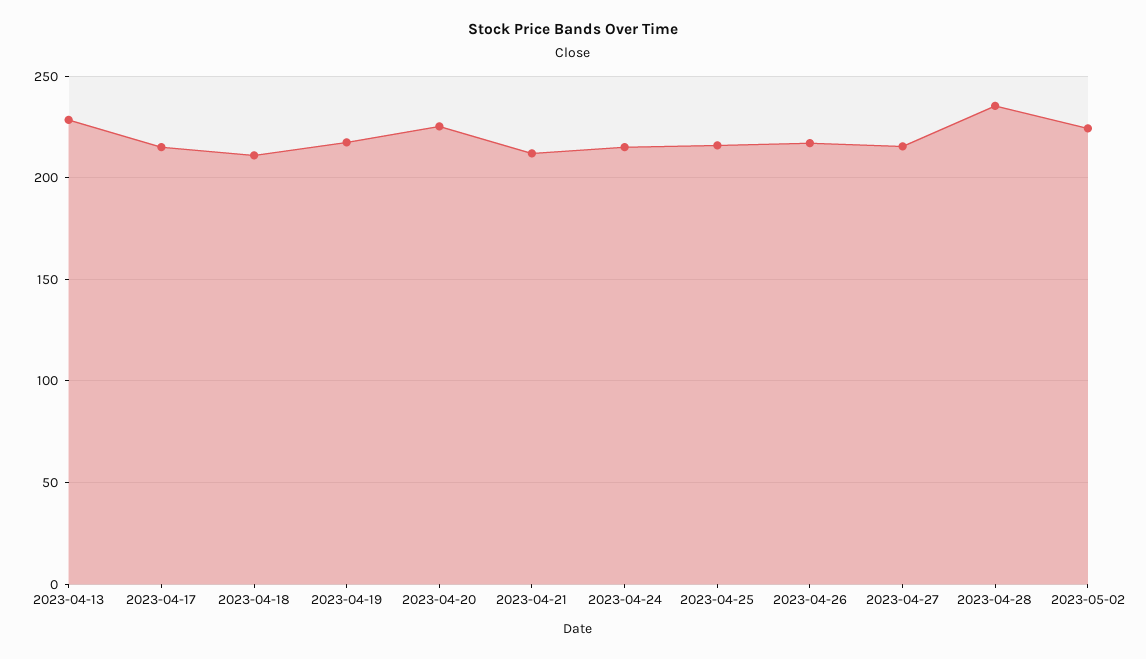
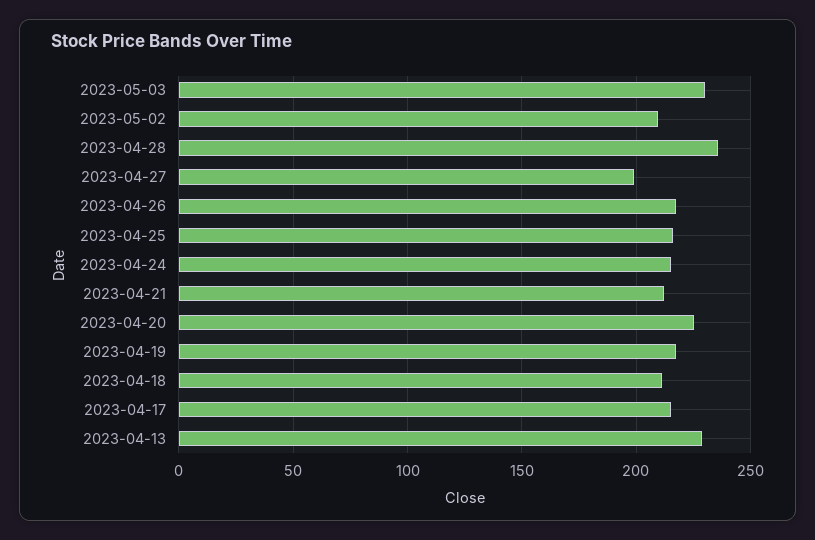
2023-04-27: 215 -> 200
2023-05-02: 225 -> 210
2023-05-03: none -> 230

